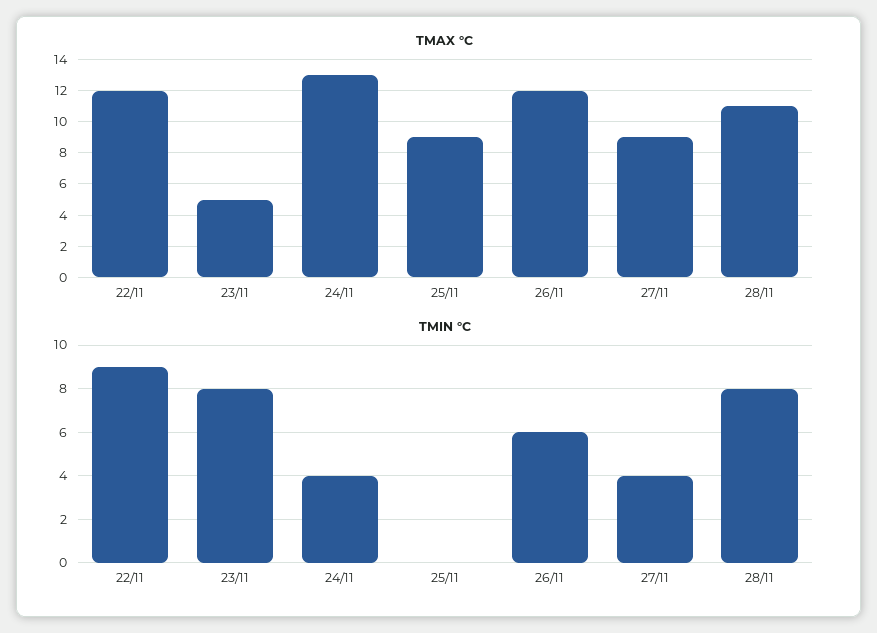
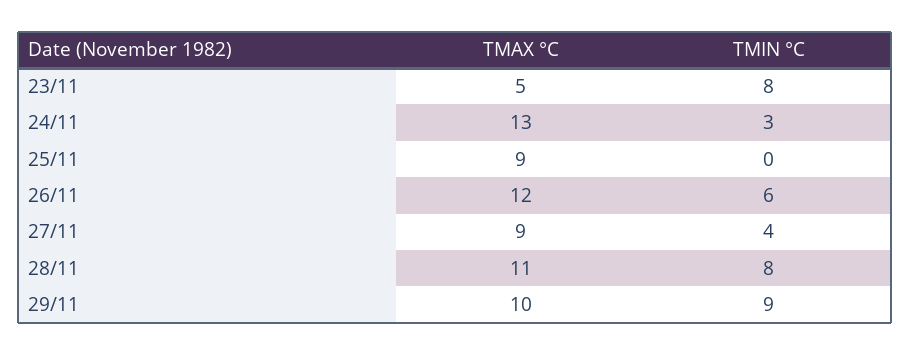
TMAX °C, 22/11: 12 -> none
TMIN °C, 22/11: 9 -> none
TMIN °C, 24/11: 4 -> 3
TMAX °C, 29/11: none -> 10
TMIN °C, 29/11: none -> 9

